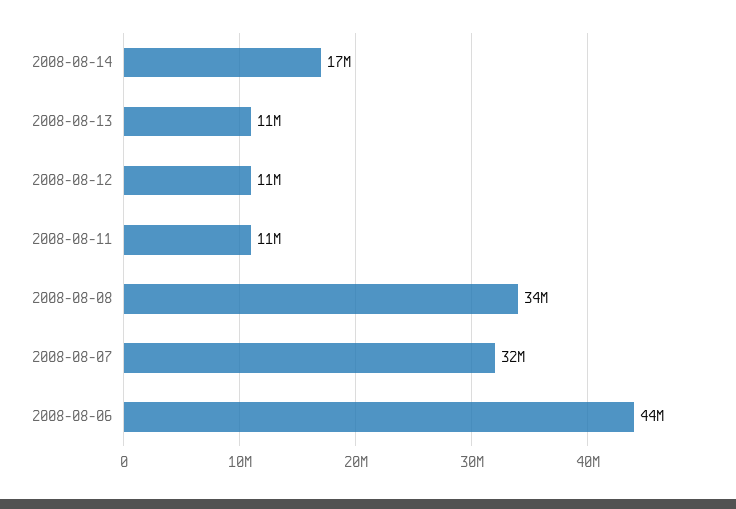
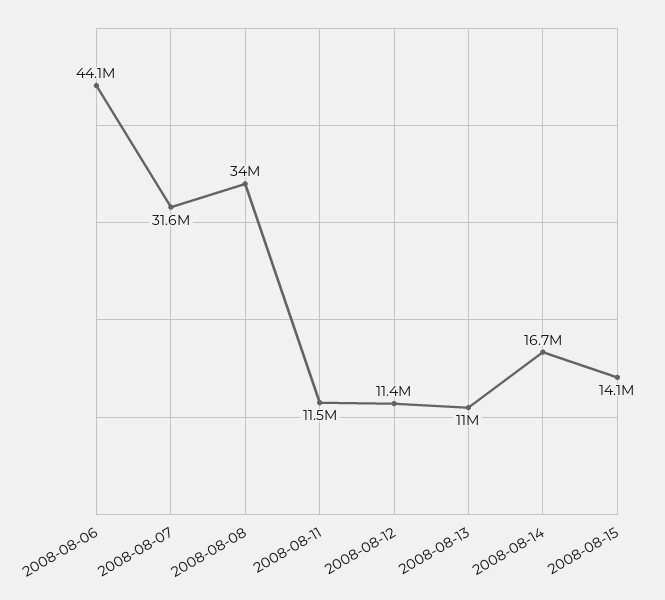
2008-08-15: none -> 14100000

